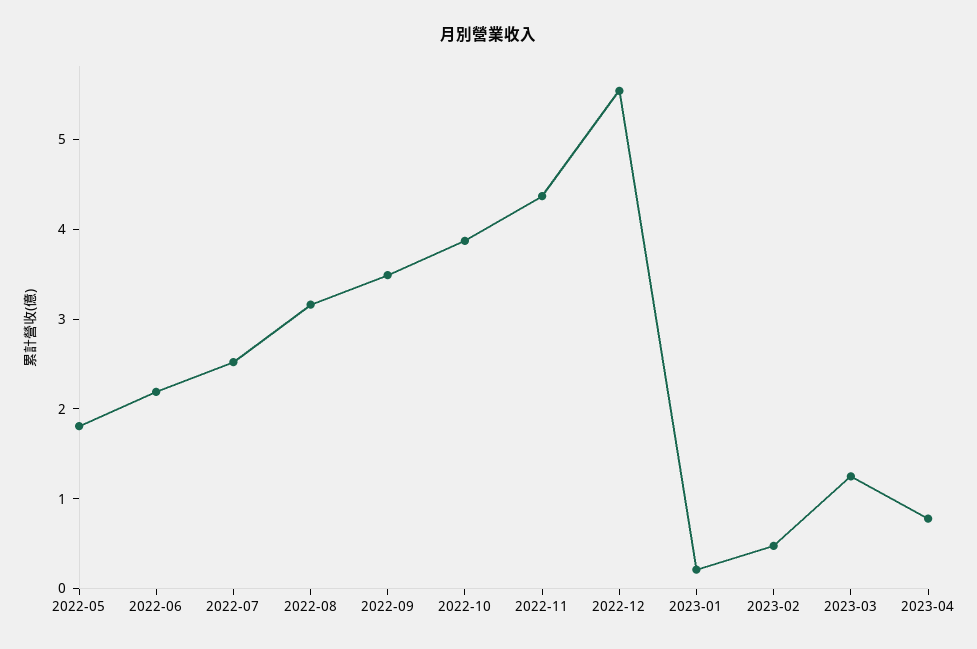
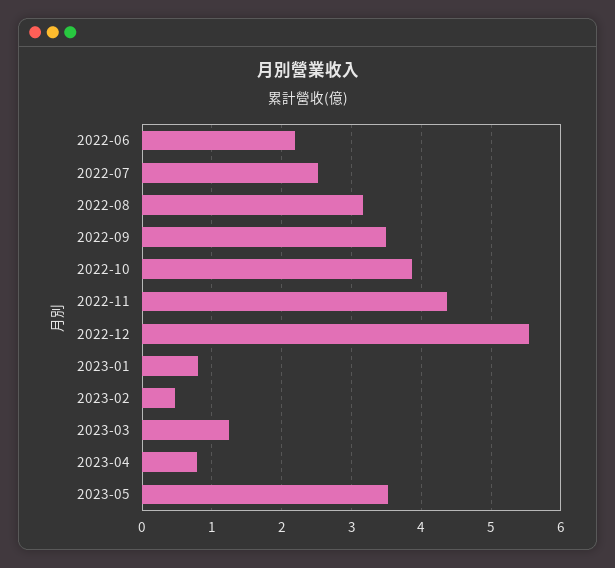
2022-05: 1.8 -> none
2023-01: 0.2 -> 0.8
2023-05: none -> 3.5

